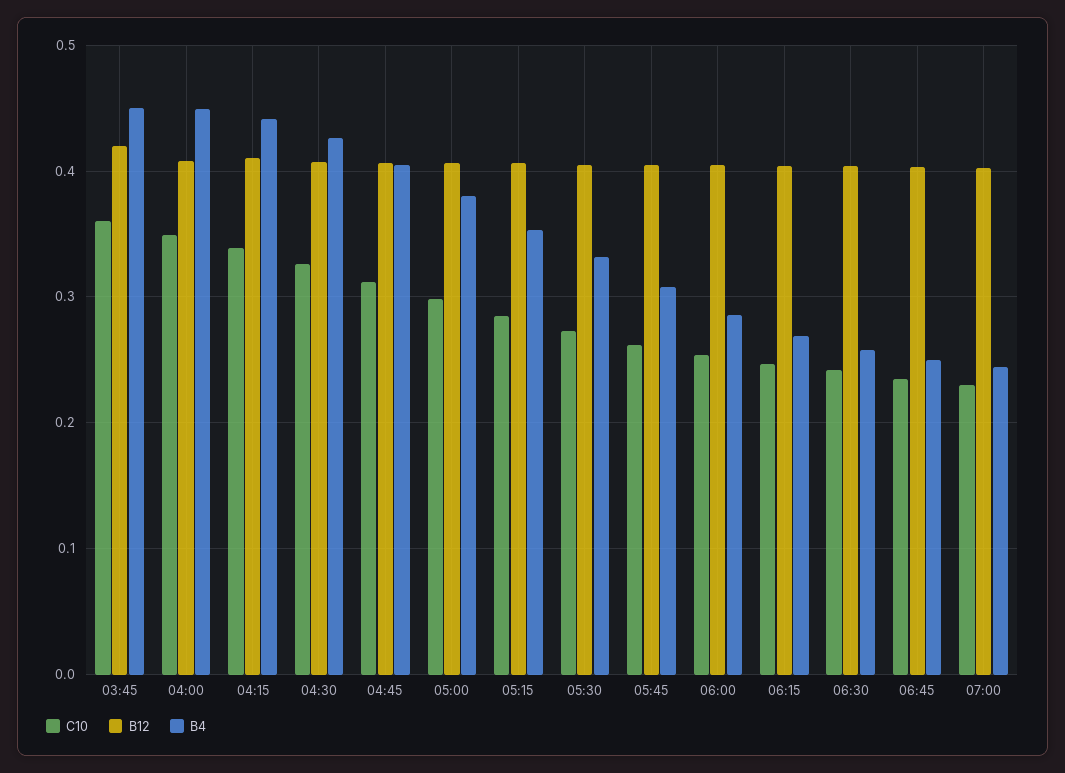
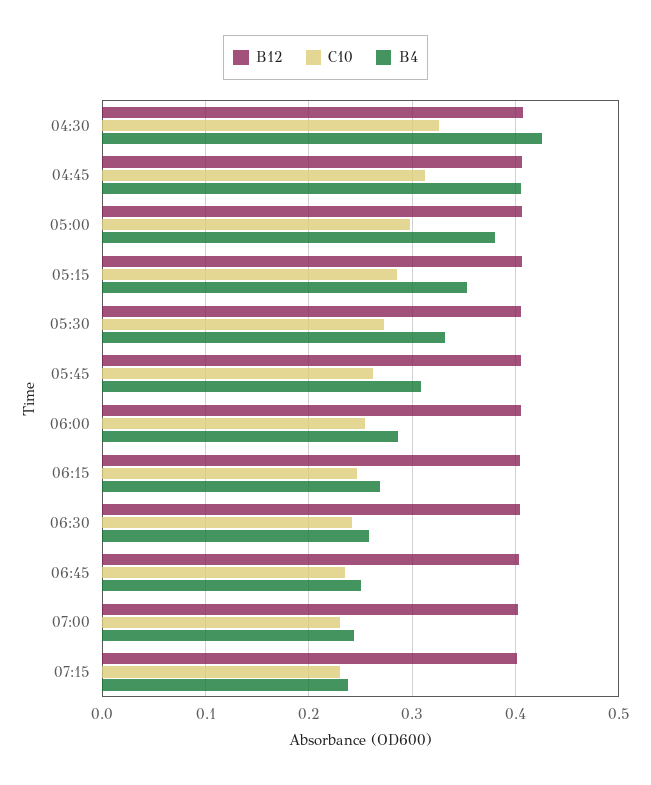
C10, 03:45: 0.36 -> none
B12, 03:45: 0.42 -> none
B4, 03:45: 0.45 -> none
C10, 04:00: 0.35 -> none
B12, 04:00: 0.41 -> none
B4, 04:00: 0.45 -> none
C10, 04:15: 0.34 -> none
B12, 04:15: 0.41 -> none
B4, 04:15: 0.44 -> none
B12, 07:15: none -> 0.4
C10, 07:15: none -> 0.23
B4, 07:15: none -> 0.24

